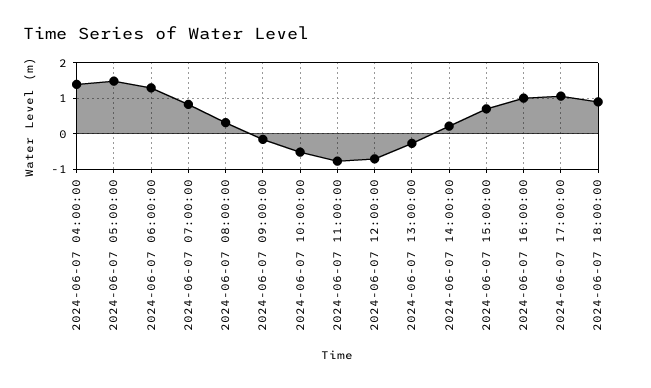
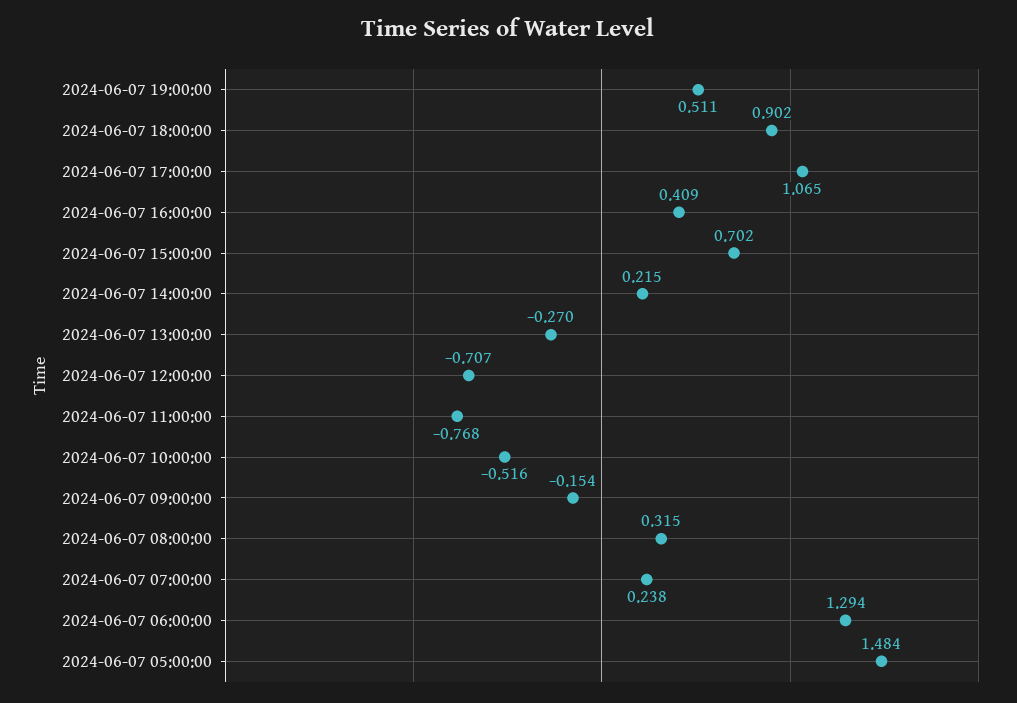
2024-06-07 04:00:00: 1.4 -> none
2024-06-07 07:00:00: 0.8 -> 0.238
2024-06-07 16:00:00: 1 -> 0.409
2024-06-07 19:00:00: none -> 0.511

